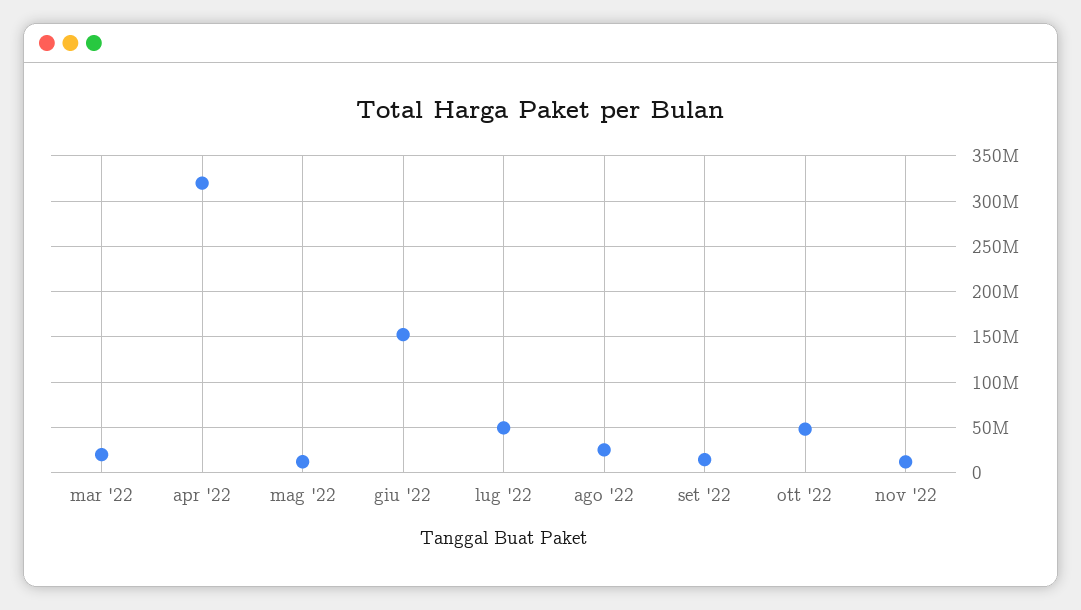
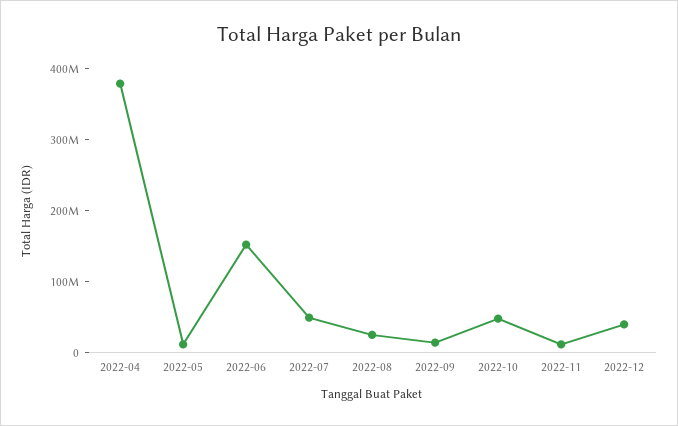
mar '22: 20000000 -> none
apr '22: 320000000 -> 380000000
2022-12: none -> 40000000

